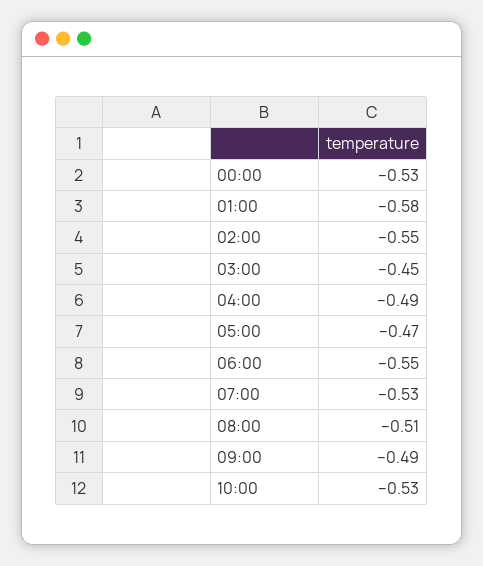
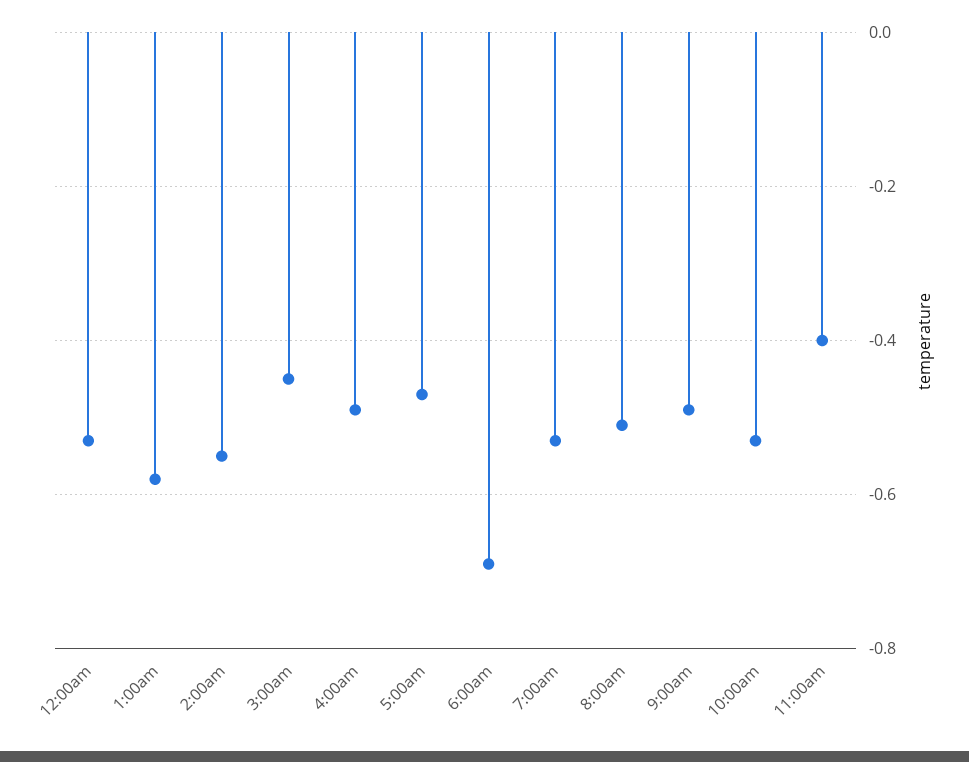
06:00: -0.55 -> -0.7
11:00am: none -> -0.4

